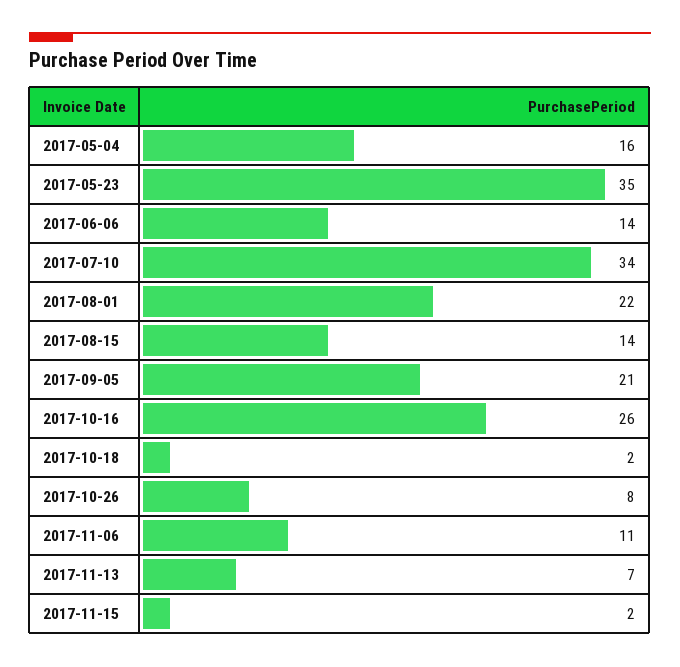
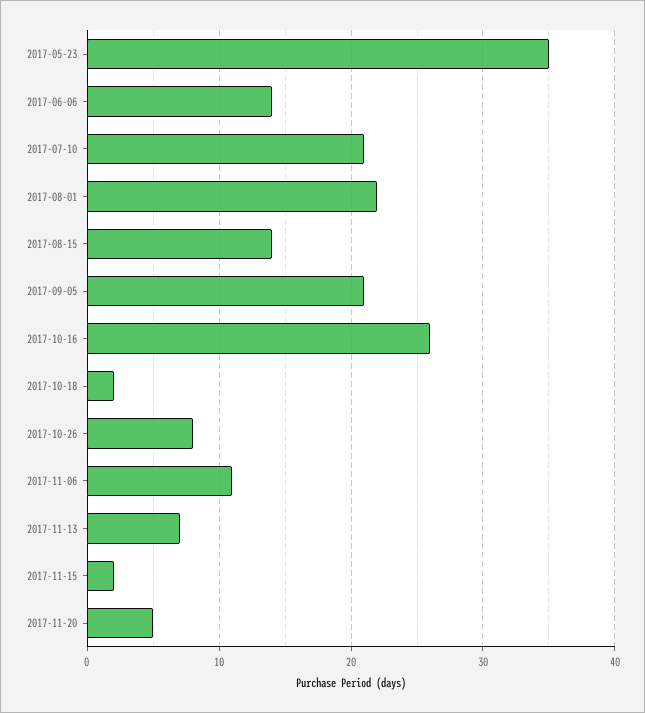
2017-05-04: 16 -> none
2017-07-10: 34 -> 21
2017-11-20: none -> 5

